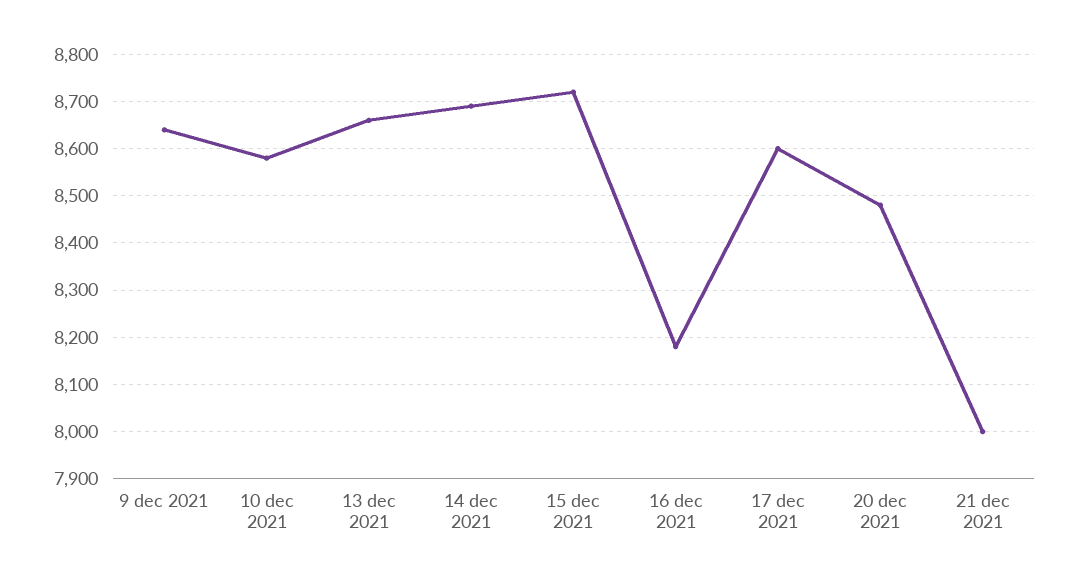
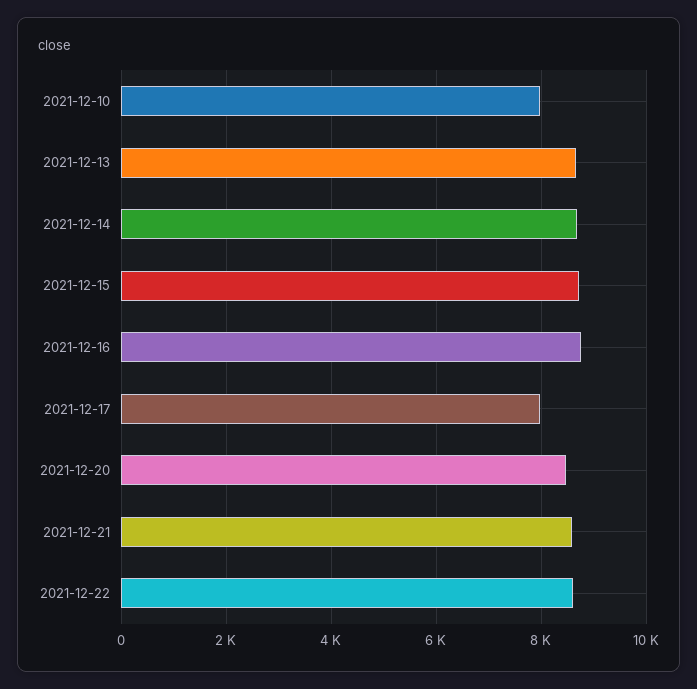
9 dec 2021: 8640 -> none
10 dec 2021: 8580 -> 8000
16 dec 2021: 8180 -> 8800
17 dec 2021: 8600 -> 8000
21 dec 2021: 8000 -> 8600
2021-12-22: none -> 8600

